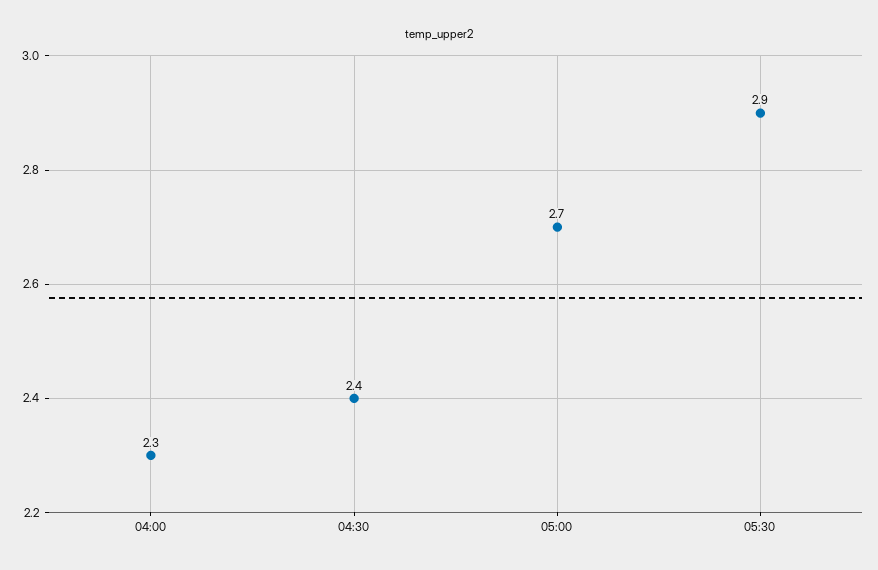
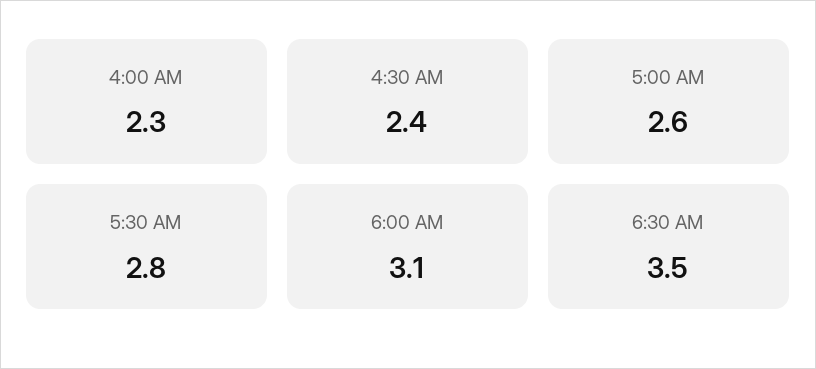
05:00: 2.7 -> 2.6
05:30: 2.9 -> 2.8
6:00 AM: none -> 3.1
6:30 AM: none -> 3.5

